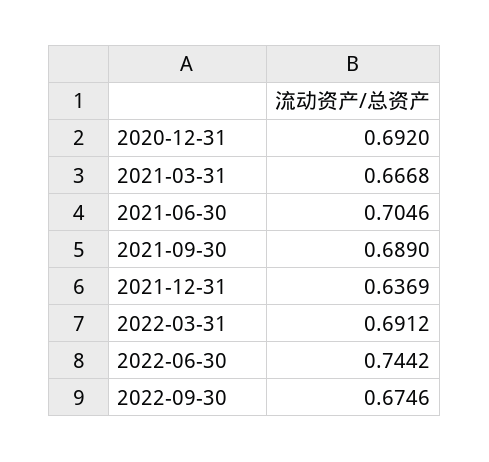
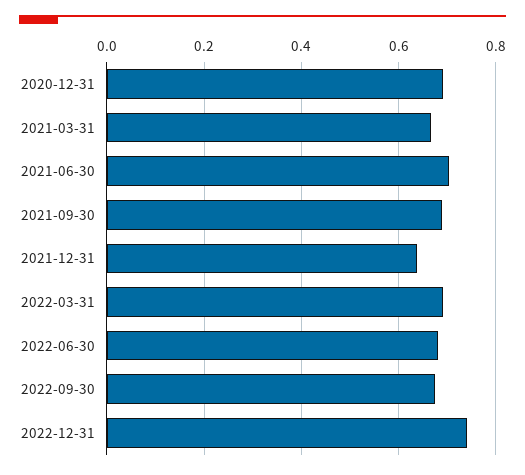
2022-06-30: 0.7442 -> 0.68
2022-12-31: none -> 0.74

